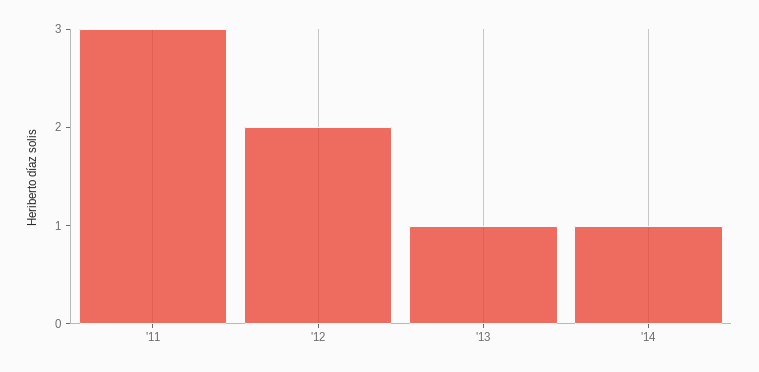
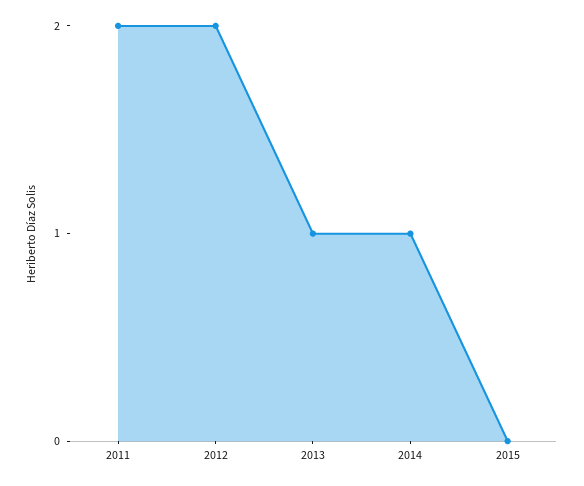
'11: 3 -> 2
2015: none -> 0

